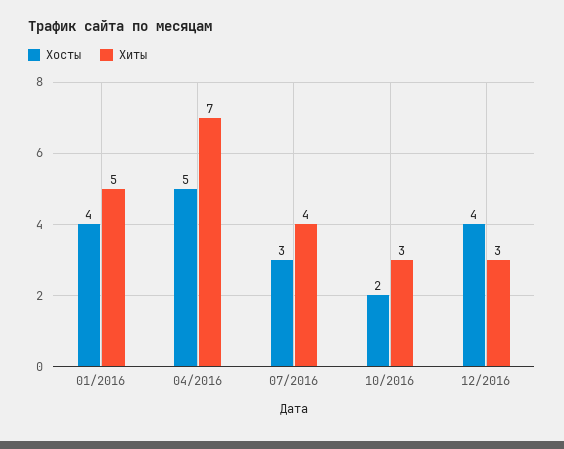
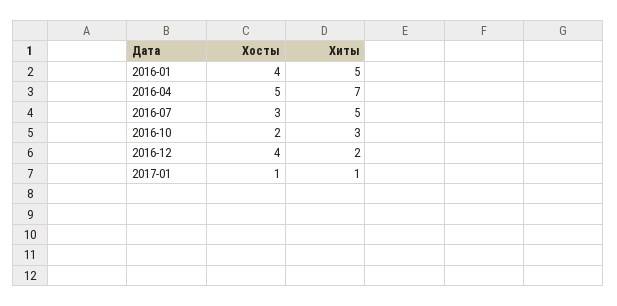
Хиты, 07/2016: 4 -> 5
Хиты, 12/2016: 3 -> 2
Хосты, 2017-01: none -> 1
Хиты, 2017-01: none -> 1

